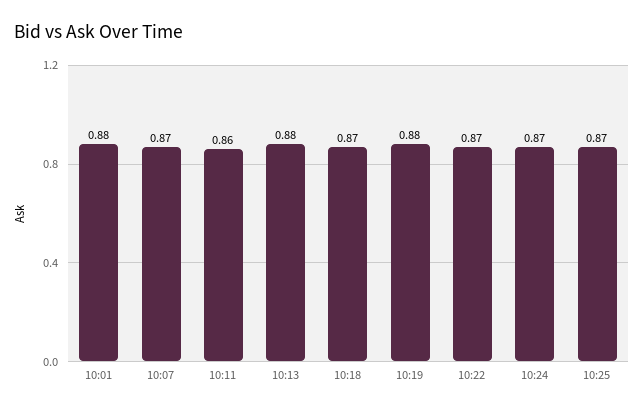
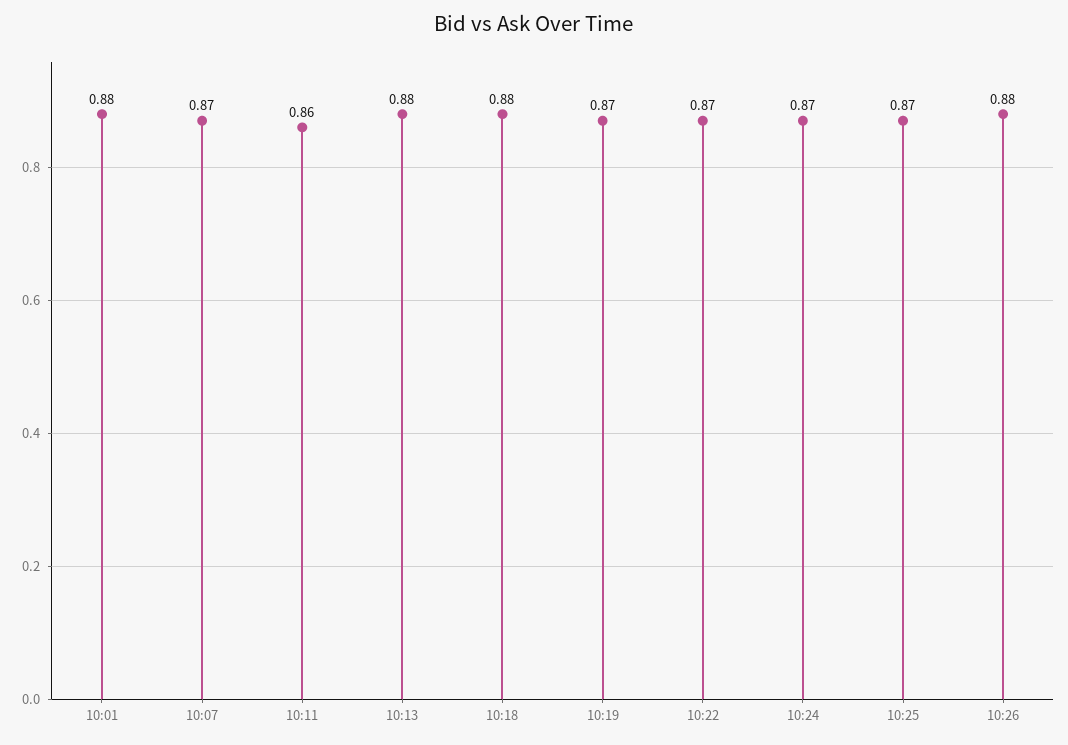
10:18: 0.87 -> 0.88
10:19: 0.88 -> 0.87
10:26: none -> 0.88

